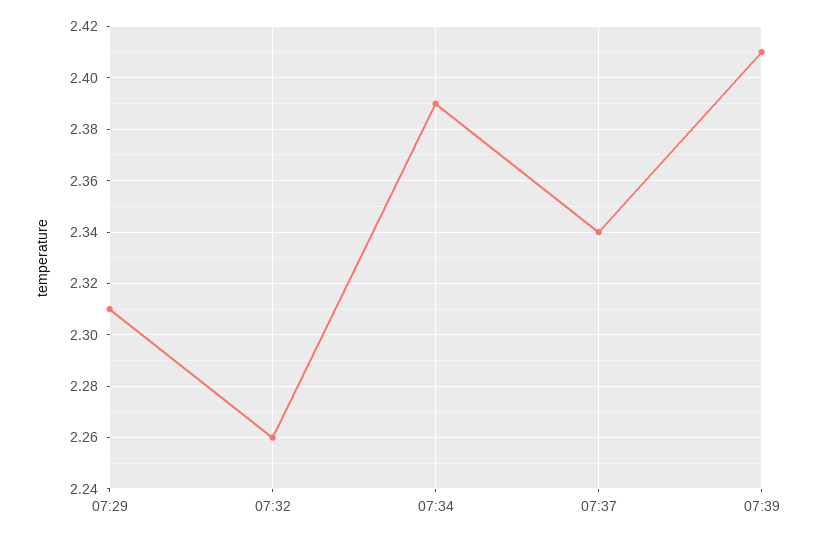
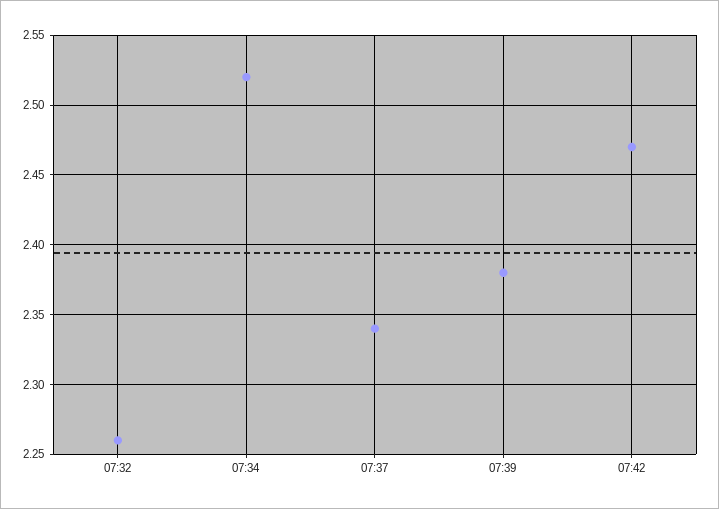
07:29: 2.31 -> none
07:34: 2.39 -> 2.52
07:39: 2.41 -> 2.38
07:42: none -> 2.47

